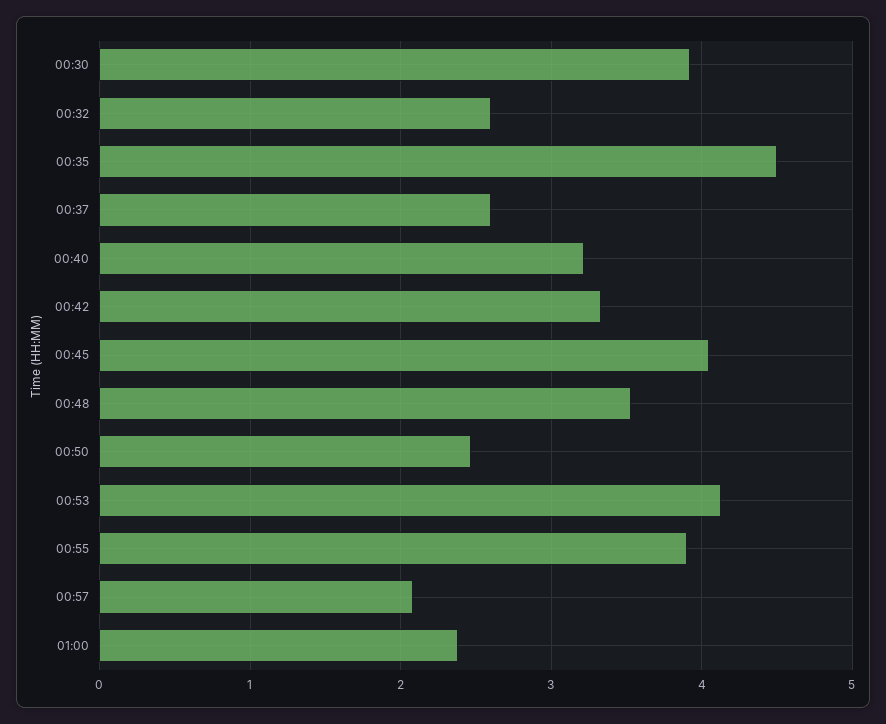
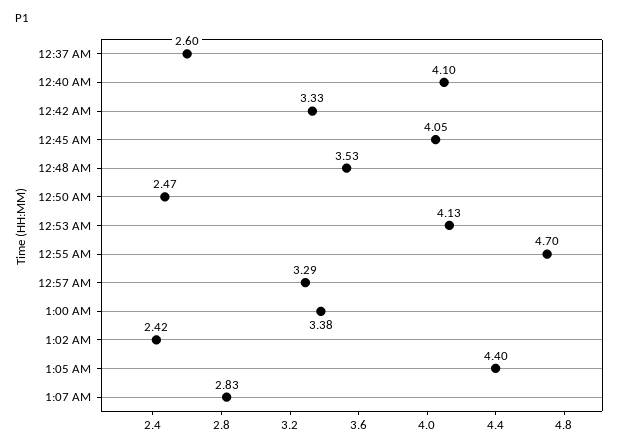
00:30: 3.9 -> none
00:32: 2.6 -> none
00:35: 4.5 -> none
00:40: 3.2 -> 4.1
00:55: 3.9 -> 4.7
00:57: 2.1 -> 3.29
01:00: 2.4 -> 3.38
1:02 AM: none -> 2.42
1:05 AM: none -> 4.4
1:07 AM: none -> 2.83

